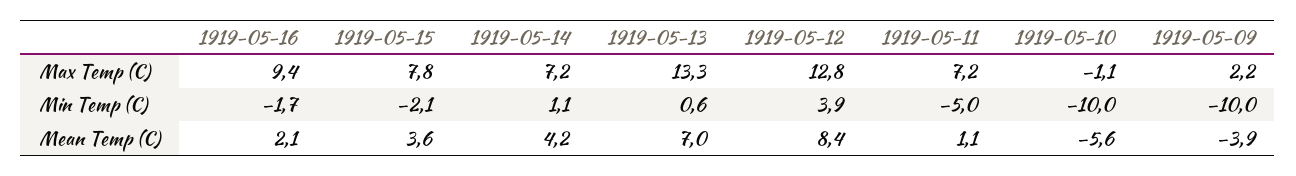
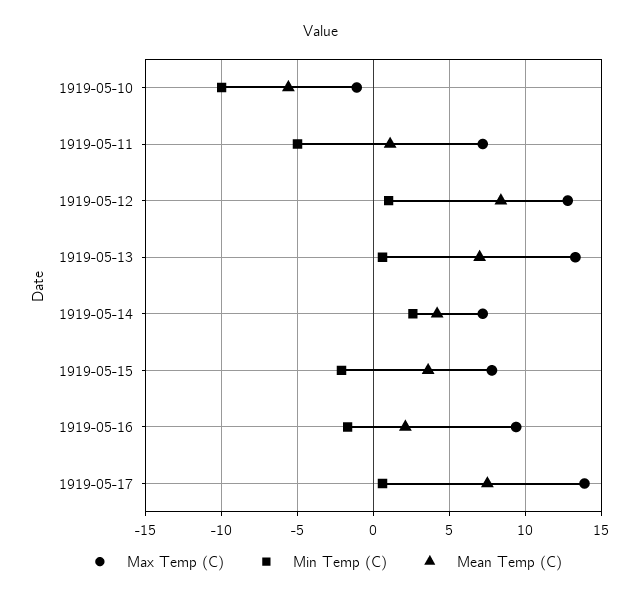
Max Temp (C), 1919-05-09: 2.2 -> none
Min Temp (C), 1919-05-14: 1.1 -> 2.5
Min Temp (C), 1919-05-12: 3.9 -> 1
Min Temp (C), 1919-05-09: -10 -> none
Mean Temp (C), 1919-05-09: -3.9 -> none
Max Temp (C), 1919-05-17: none -> 14
Min Temp (C), 1919-05-17: none -> 0.5
Mean Temp (C), 1919-05-17: none -> 7.5

